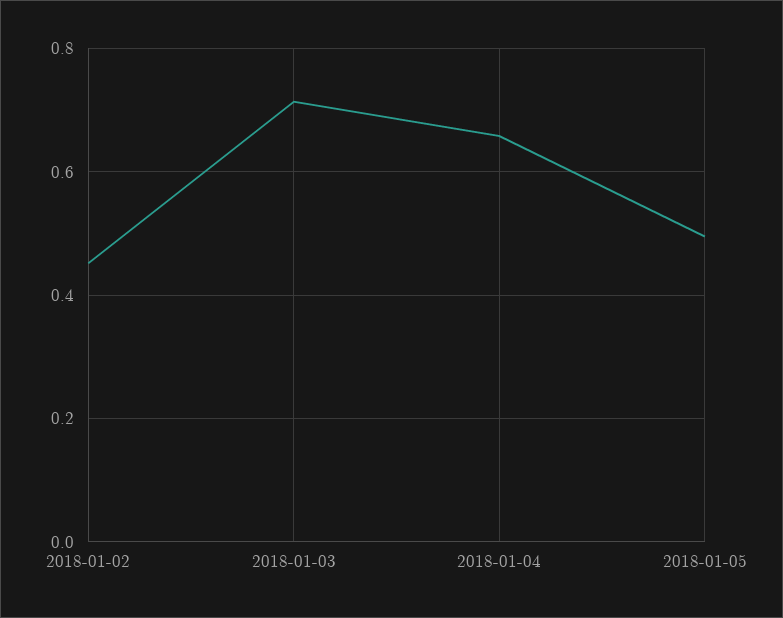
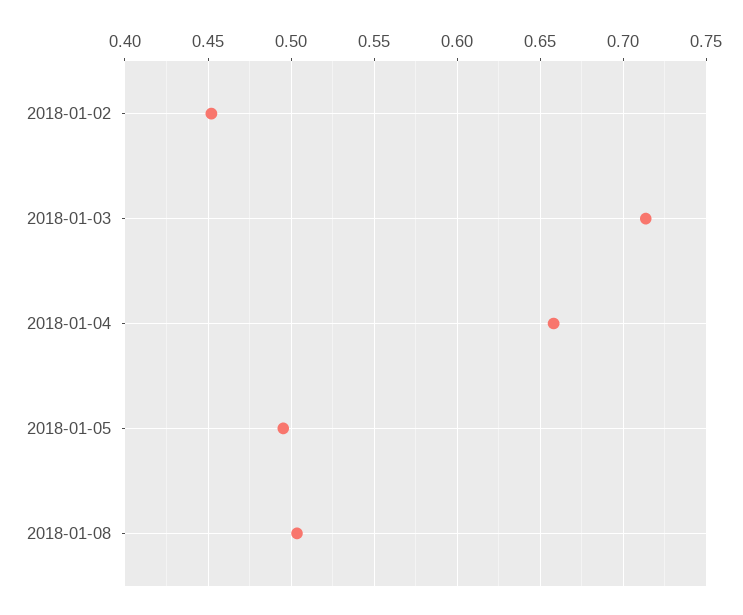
2018-01-08: none -> 0.505

